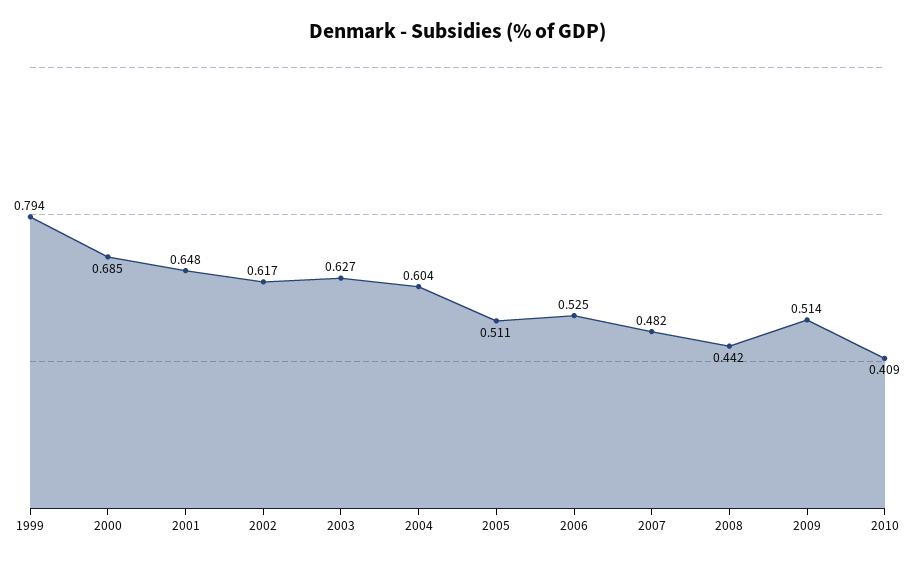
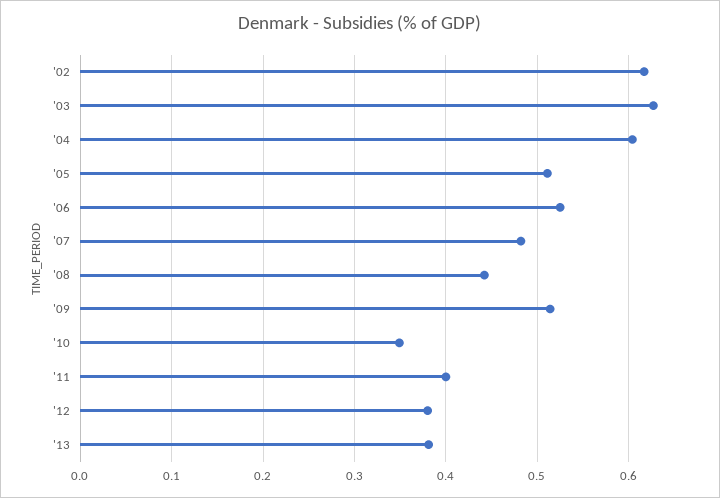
1999: 0.794 -> none
2000: 0.685 -> none
2001: 0.648 -> none
2010: 0.409 -> 0.35
'11: none -> 0.4
'12: none -> 0.38
'13: none -> 0.38

